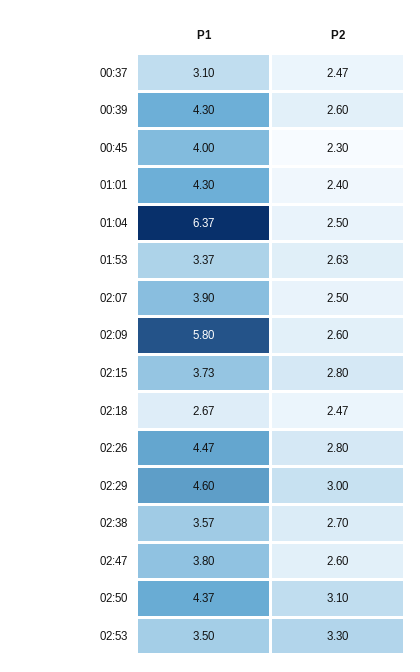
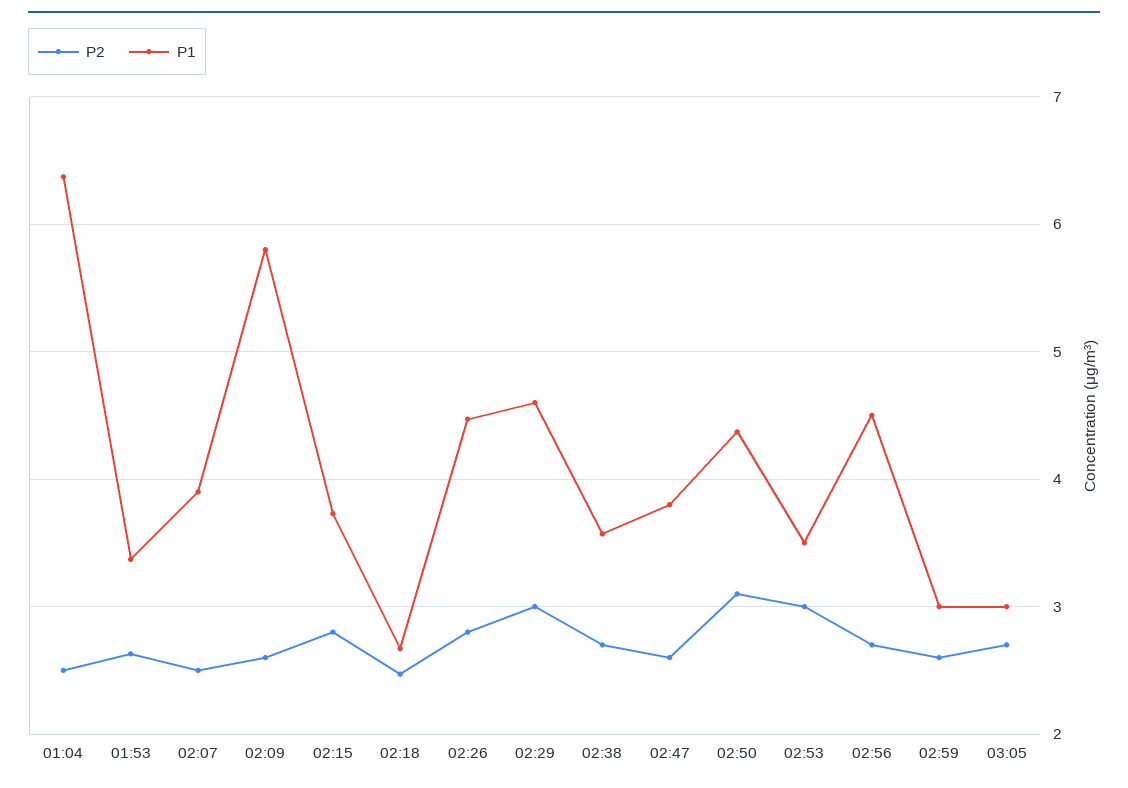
P1, 00:37: 3.1 -> none
P2, 00:37: 2.47 -> none
P1, 00:39: 4.3 -> none
P2, 00:39: 2.6 -> none
P1, 00:45: 4 -> none
P2, 00:45: 2.3 -> none
P1, 01:01: 4.3 -> none
P2, 01:01: 2.4 -> none
P2, 02:53: 3.3 -> 3
P2, 02:56: none -> 2.7
P1, 02:56: none -> 4.5
P2, 02:59: none -> 2.6
P1, 02:59: none -> 3
P2, 03:05: none -> 2.7
P1, 03:05: none -> 3

